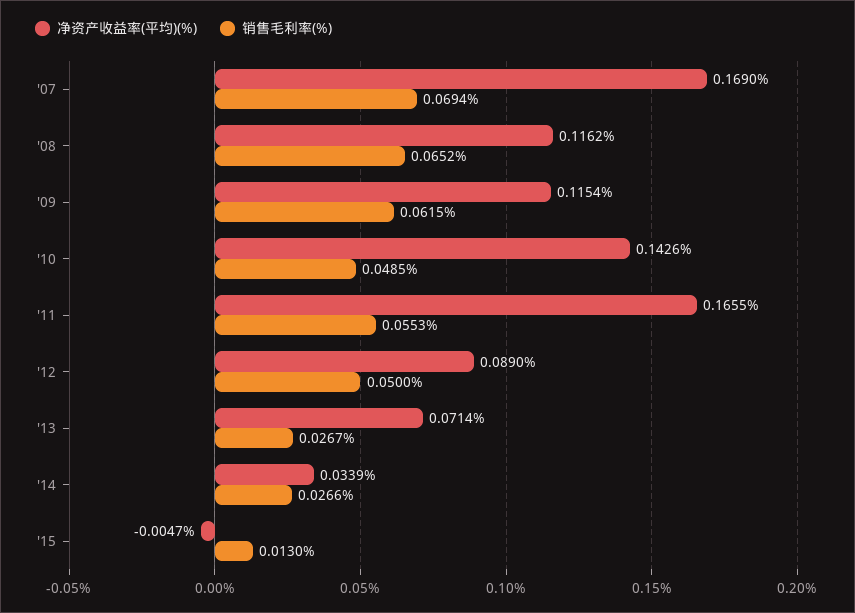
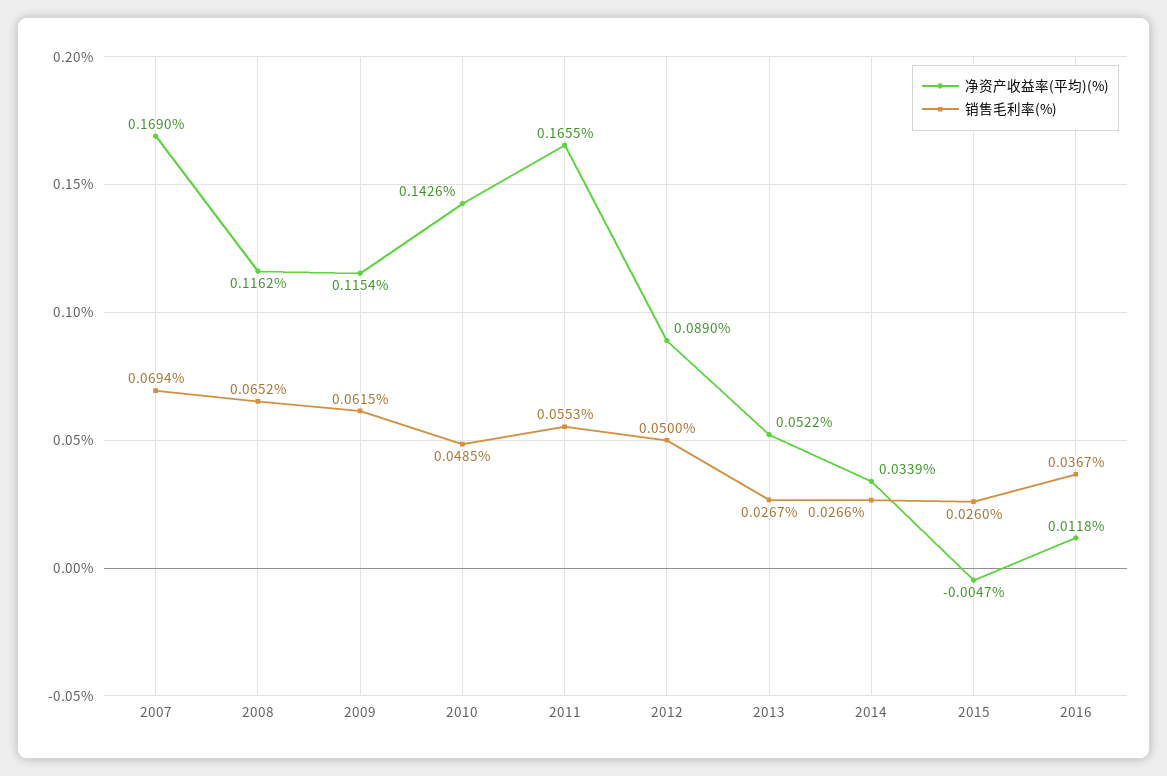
净资产收益率(平均)(%), '13: 0.0714 -> 0.0522
销售毛利率(%), '15: 0.013 -> 0.026
净资产收益率(平均)(%), 2016: none -> 0.0118
销售毛利率(%), 2016: none -> 0.0367

